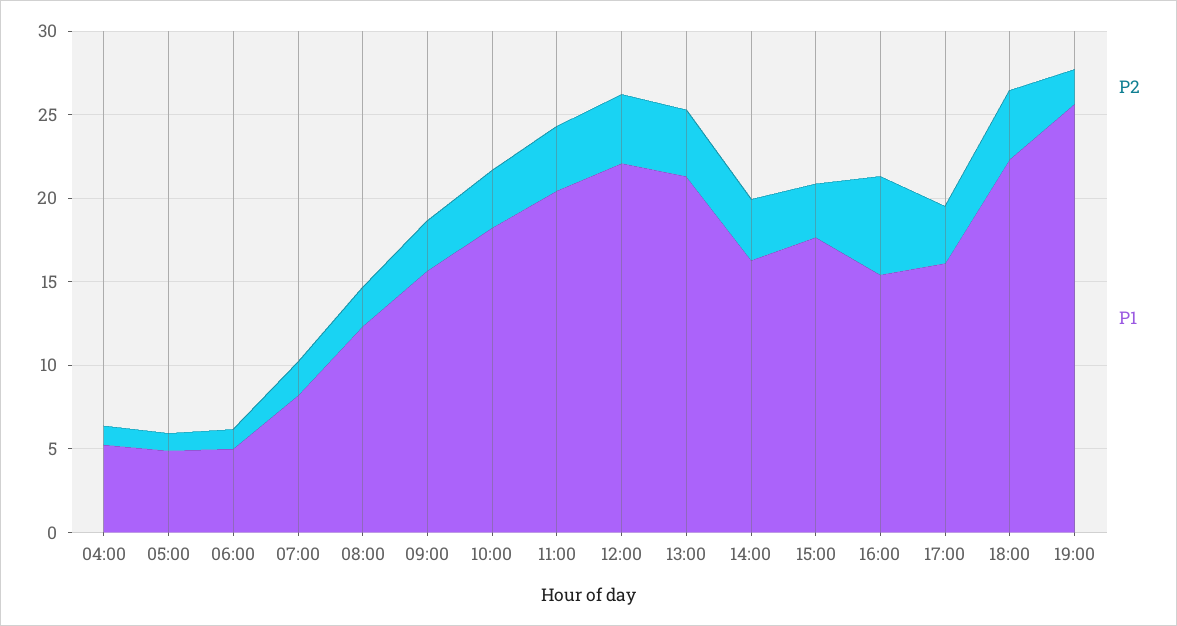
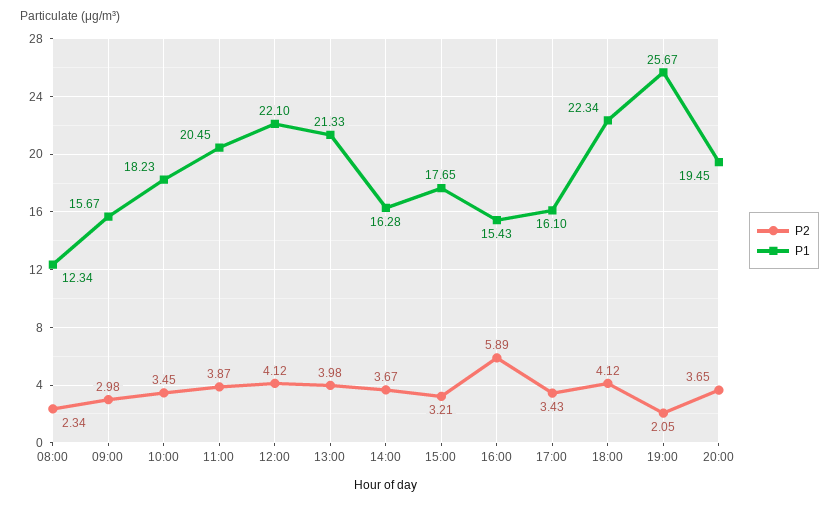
P2, 04:00: 1 -> none
P1, 04:00: 5 -> none
P2, 05:00: 1 -> none
P1, 05:00: 5 -> none
P2, 06:00: 1 -> none
P1, 06:00: 5 -> none
P2, 07:00: 2 -> none
P1, 07:00: 8 -> none
P2, 20:00: none -> 3.65
P1, 20:00: none -> 19.45

